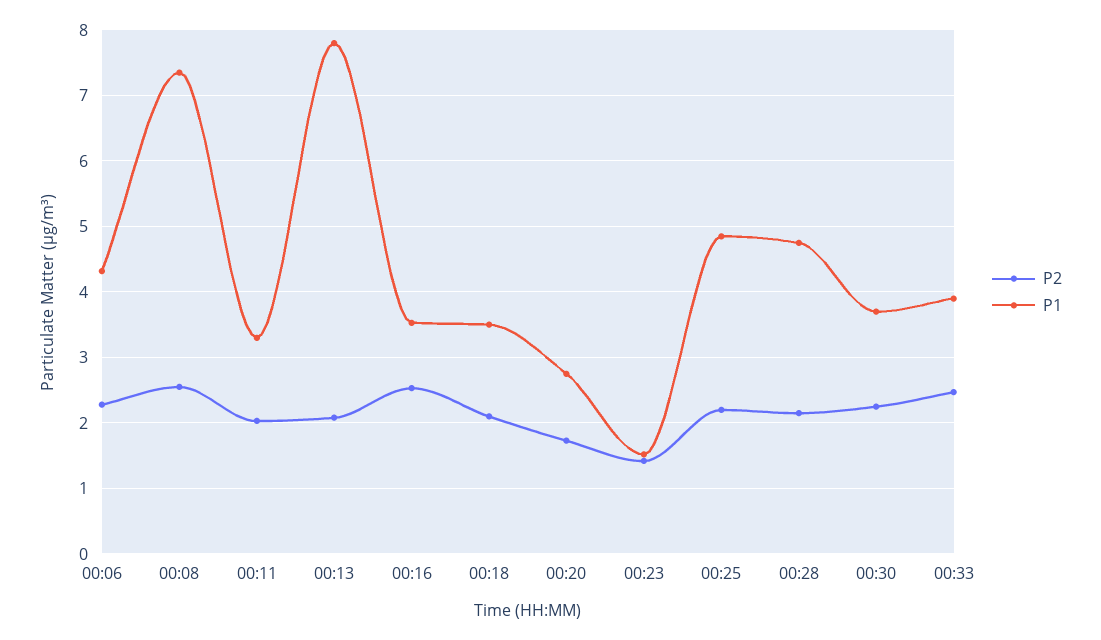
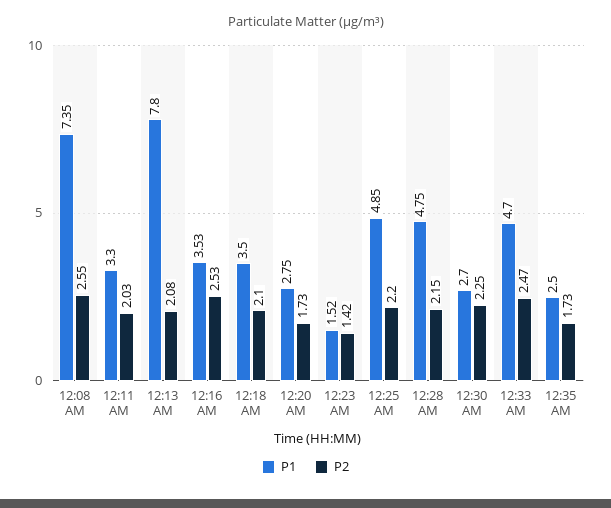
P2, 00:06: 2.3 -> none
P1, 00:06: 4.3 -> none
P1, 00:30: 3.7 -> 2.7
P1, 00:33: 3.9 -> 4.7
P1, 12:35 AM: none -> 2.5
P2, 12:35 AM: none -> 1.73

